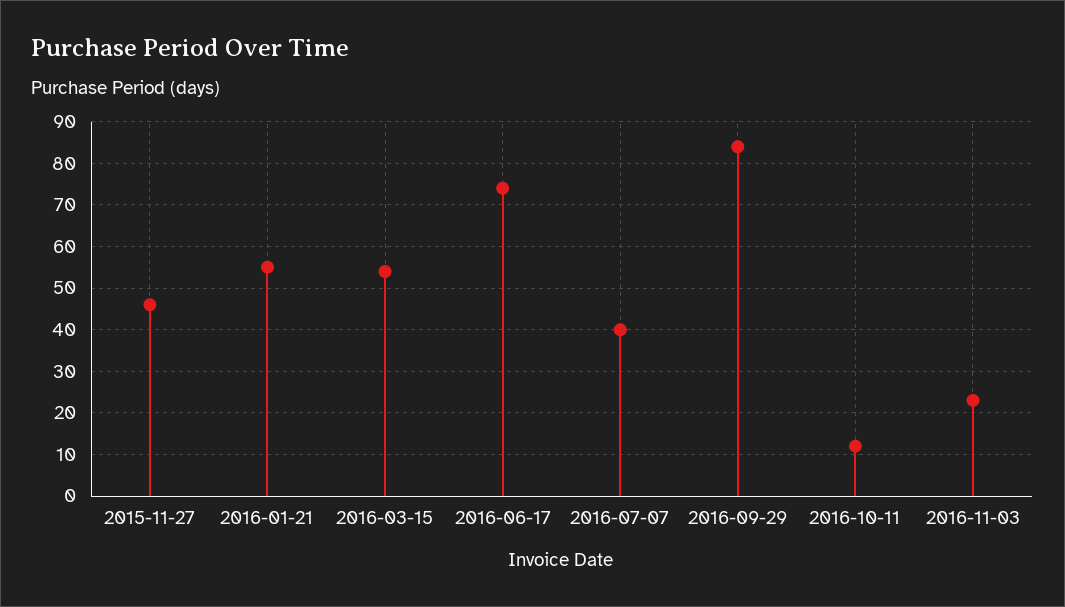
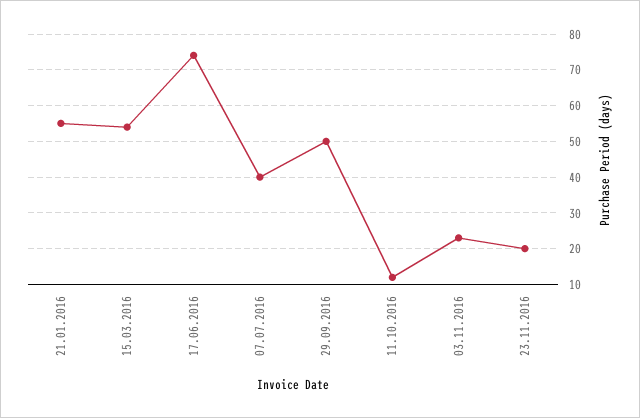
2015-11-27: 45 -> none
2016-09-29: 85 -> 50
23.11.2016: none -> 20

